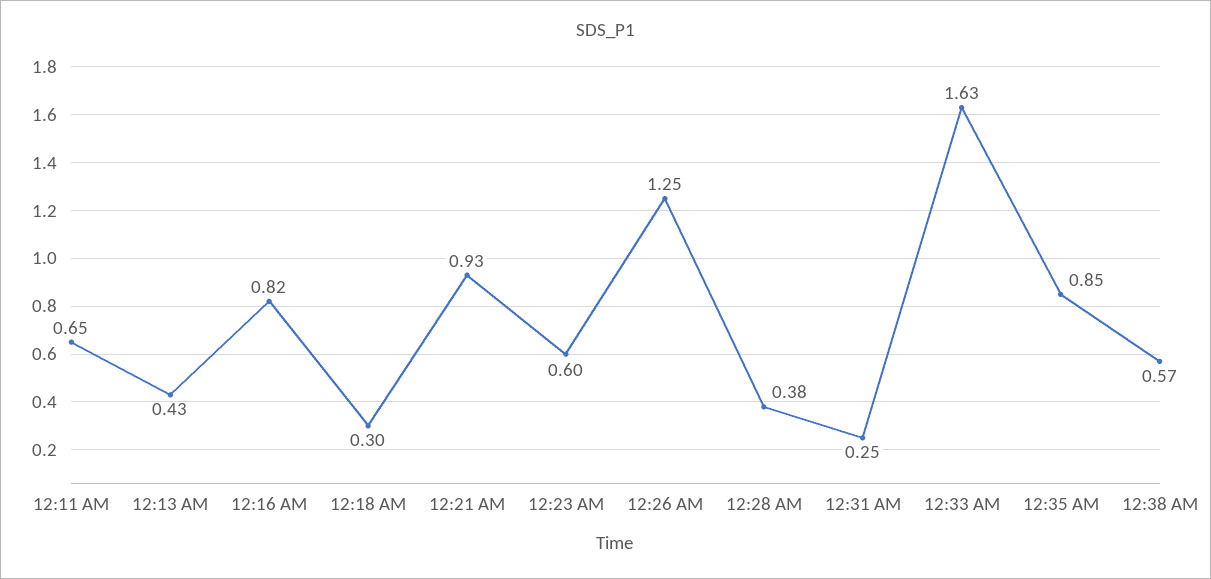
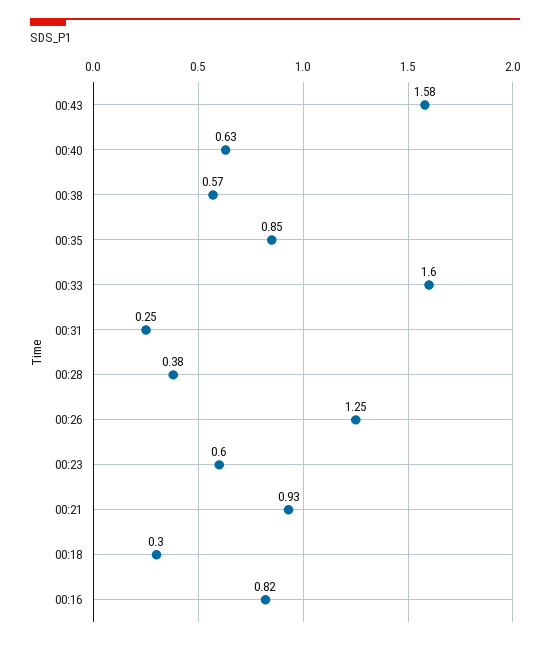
12:11 AM: 0.65 -> none
12:13 AM: 0.43 -> none
12:33 AM: 1.63 -> 1.6
00:43: none -> 1.58
00:40: none -> 0.63

